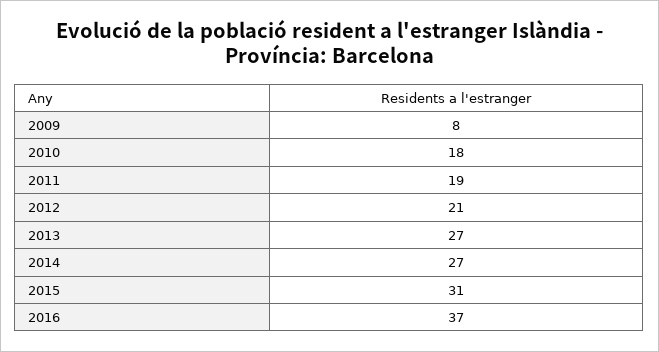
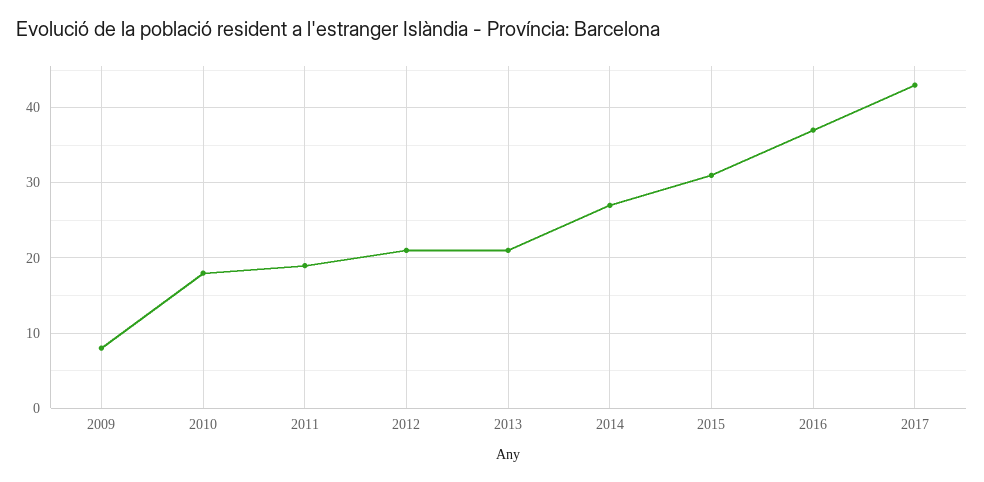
2013: 27 -> 21
2017: none -> 43

